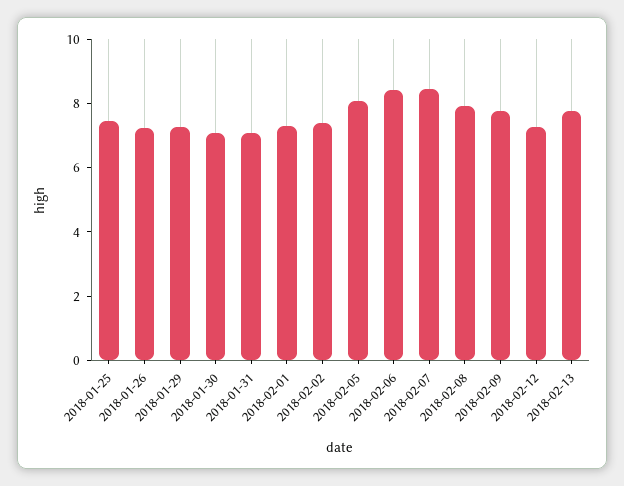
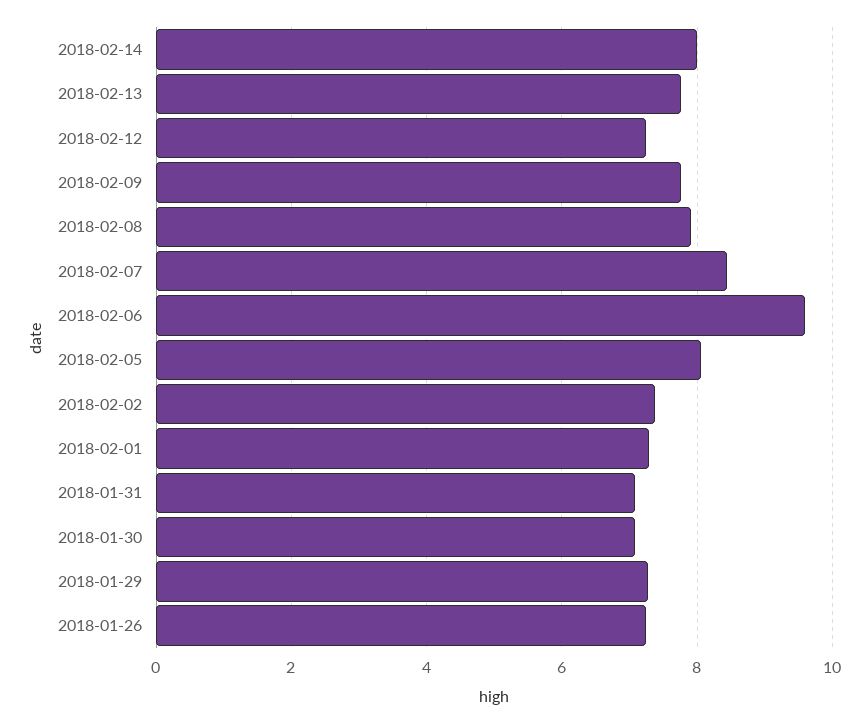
2018-01-25: 7.5 -> none
2018-02-06: 8.5 -> 9.6
2018-02-14: none -> 8

